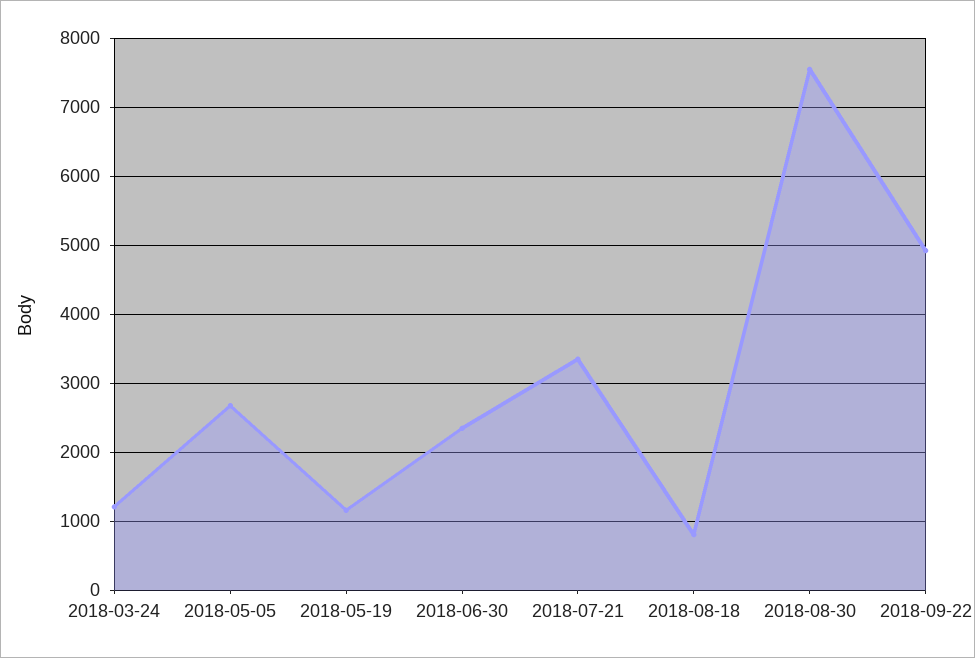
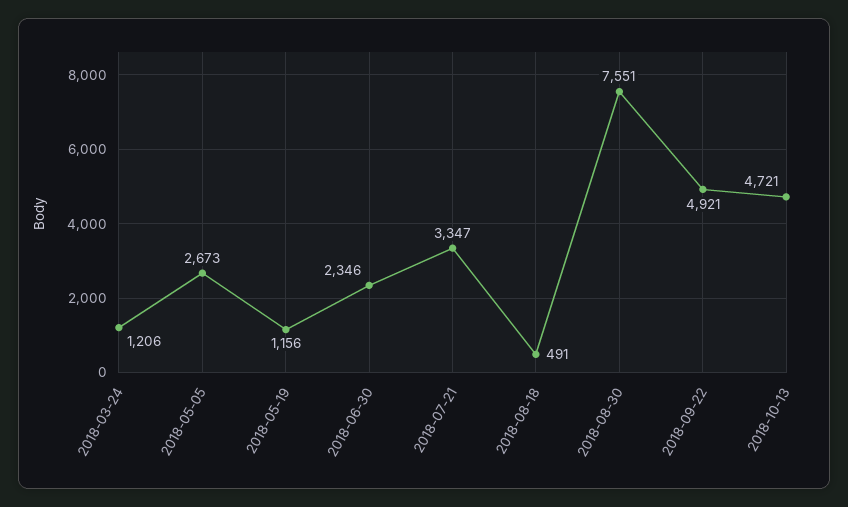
2018-08-18: 800 -> 491
2018-10-13: none -> 4721

